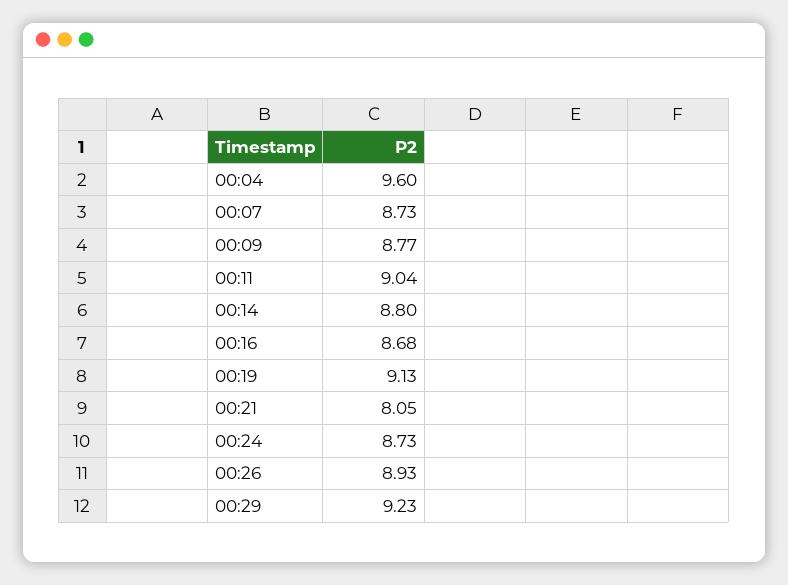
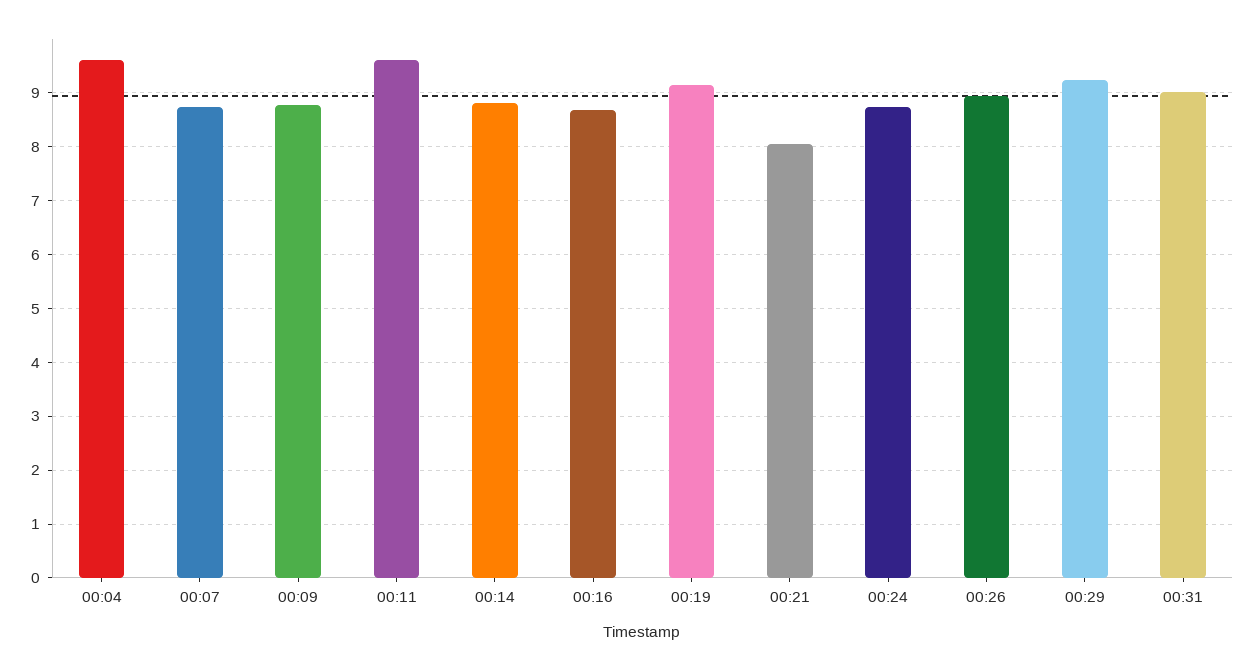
00:11: 9.04 -> 9.6
00:31: none -> 9

